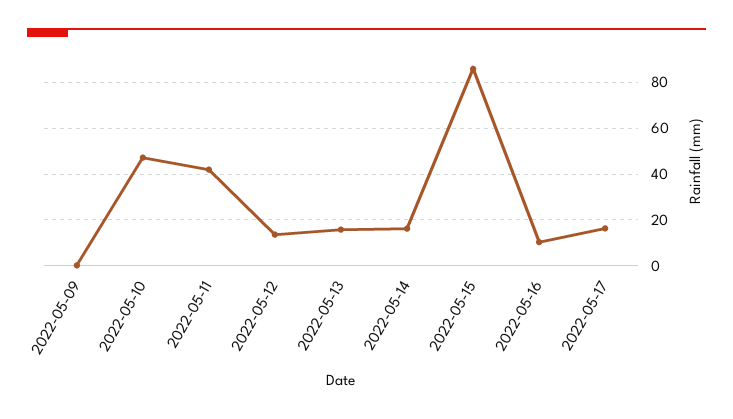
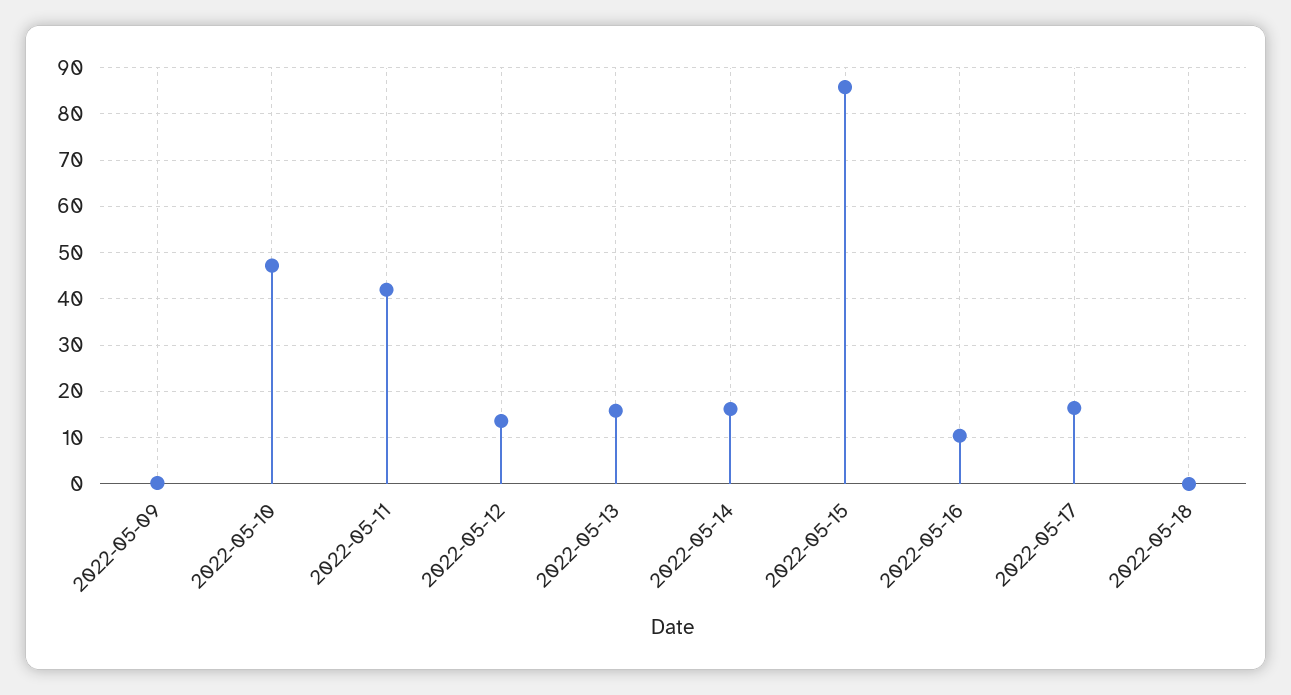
2022-05-18: none -> 0

